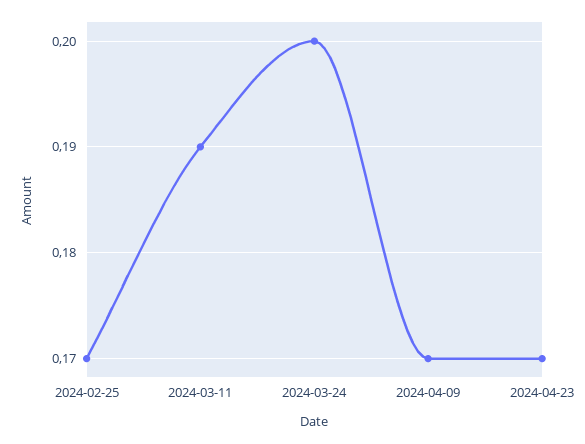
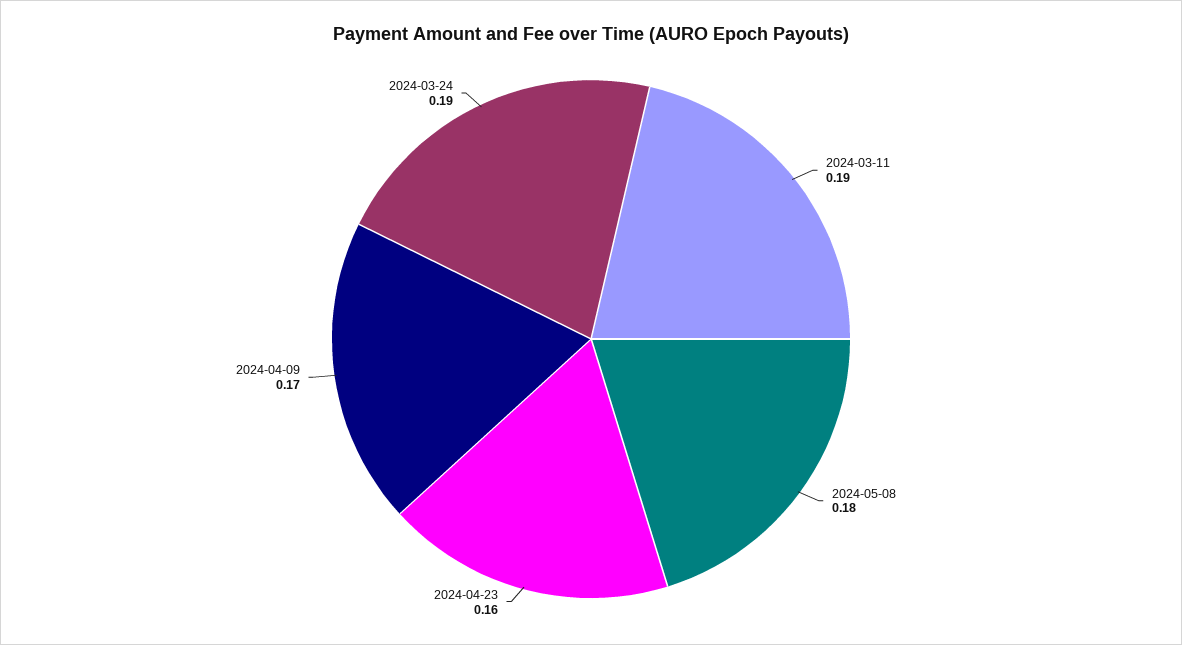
2024-02-25: 0.17 -> none
2024-03-24: 0.2 -> 0.19
2024-04-23: 0.17 -> 0.16
2024-05-08: none -> 0.18

